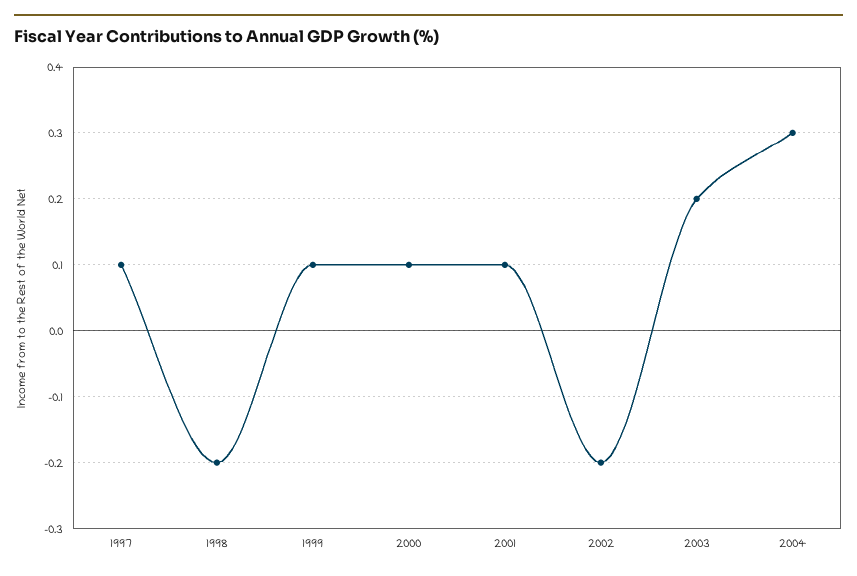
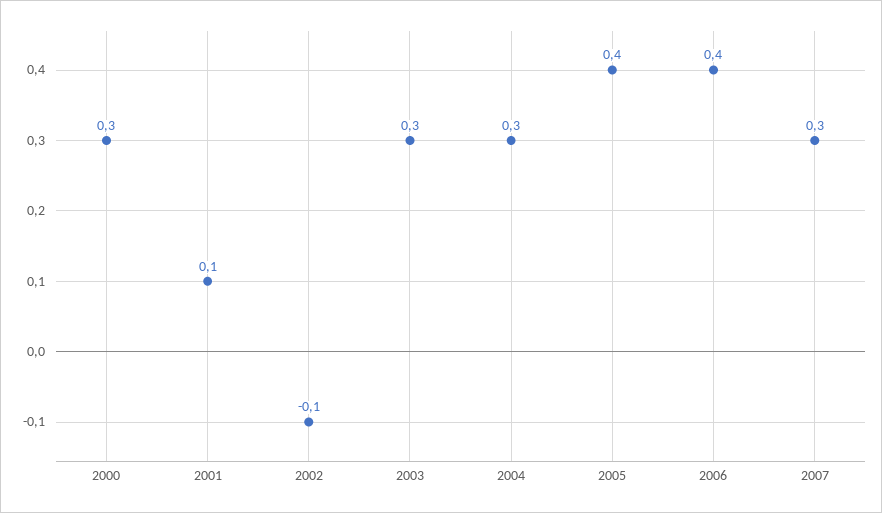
1997: 0.1 -> none
1998: -0.2 -> none
1999: 0.1 -> none
2000: 0.1 -> 0.3
2002: -0.2 -> -0.1
2003: 0.2 -> 0.3
2005: none -> 0.4
2006: none -> 0.4
2007: none -> 0.3

